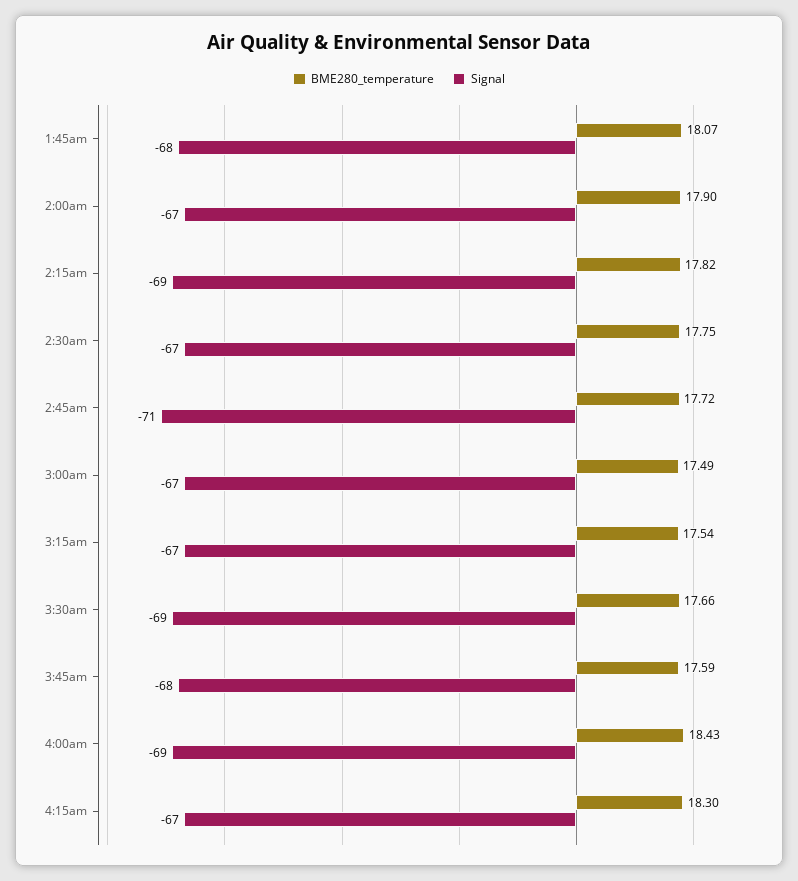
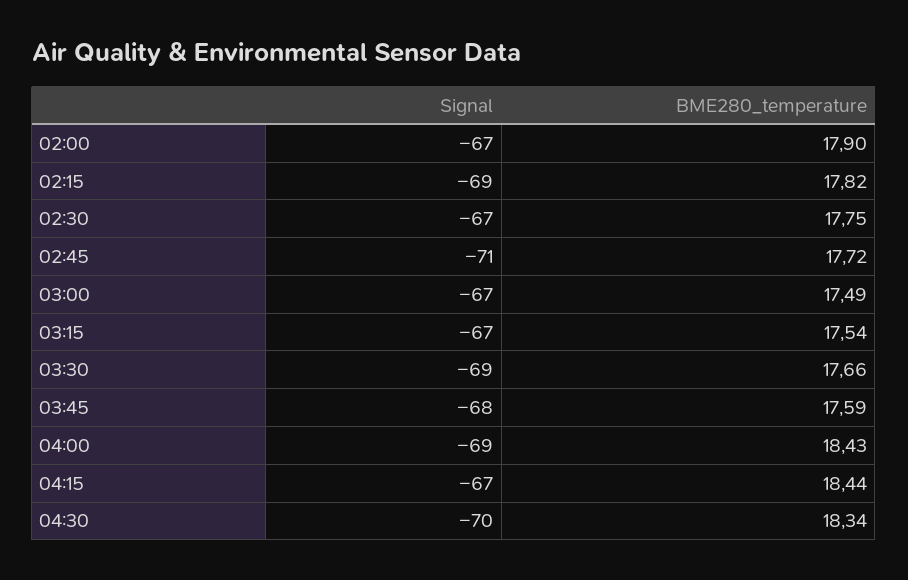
BME280_temperature, 1:45am: 18.07 -> none
Signal, 1:45am: -68 -> none
BME280_temperature, 4:15am: 18.3 -> 18.44
Signal, 04:30: none -> -70
BME280_temperature, 04:30: none -> 18.34

